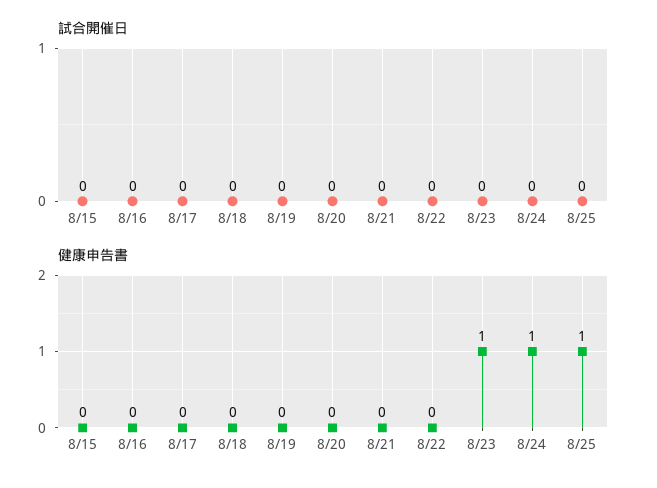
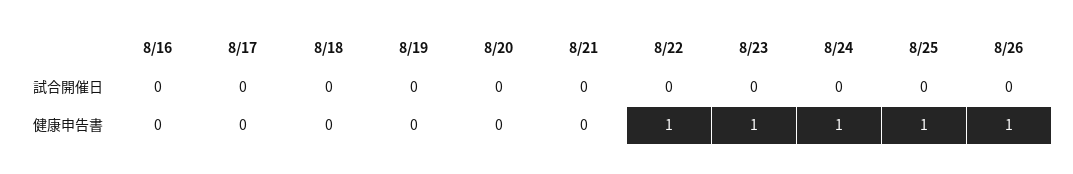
試合開催日, 8/15: 0 -> none
健康申告書, 8/15: 0 -> none
健康申告書, 8/22: 0 -> 1
試合開催日, 8/26: none -> 0
健康申告書, 8/26: none -> 1

